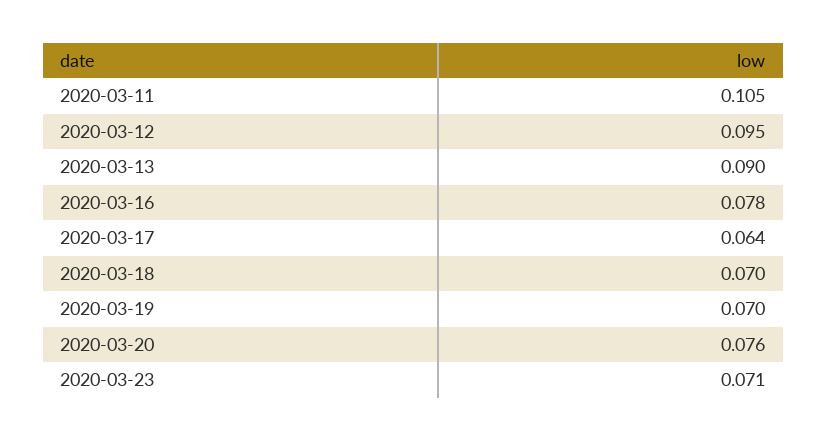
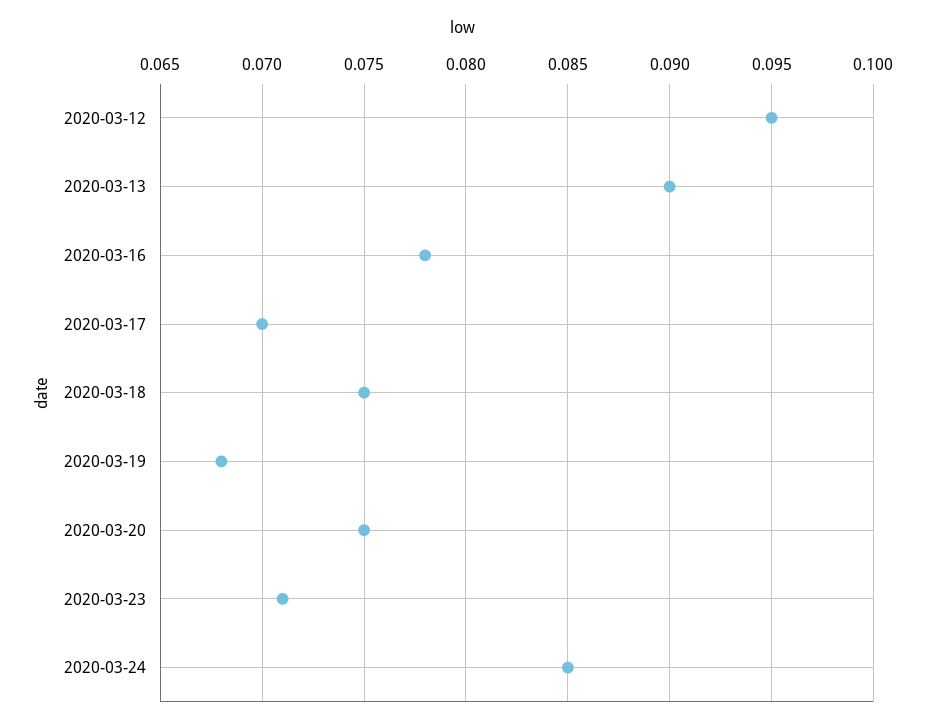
2020-03-11: 0.105 -> none
2020-03-17: 0.064 -> 0.07
2020-03-18: 0.07 -> 0.075
2020-03-19: 0.07 -> 0.068
2020-03-20: 0.076 -> 0.075
2020-03-24: none -> 0.085

